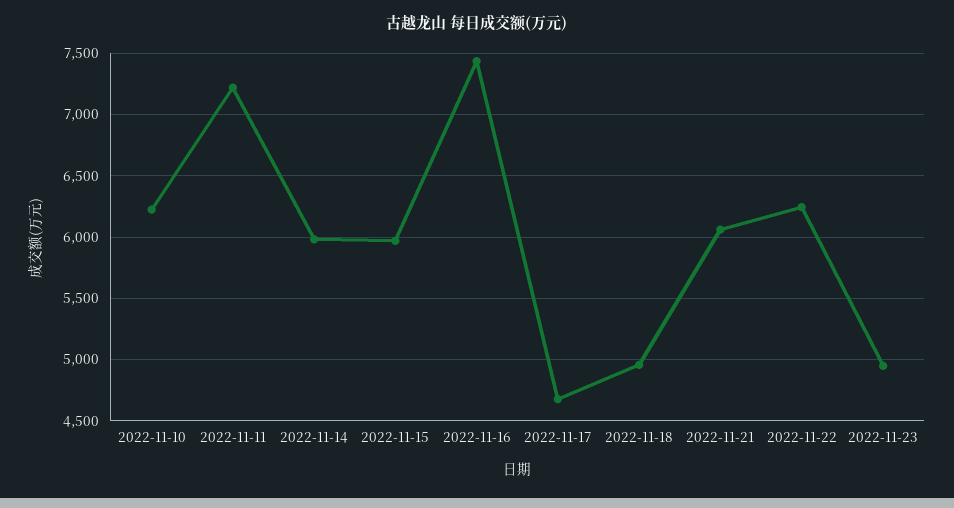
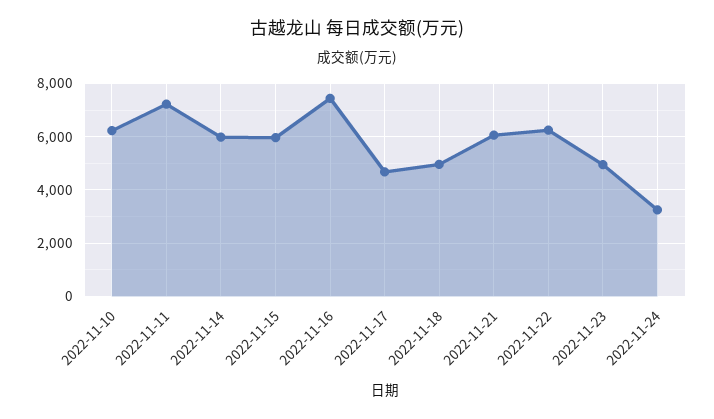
2022-11-24: none -> 3250

